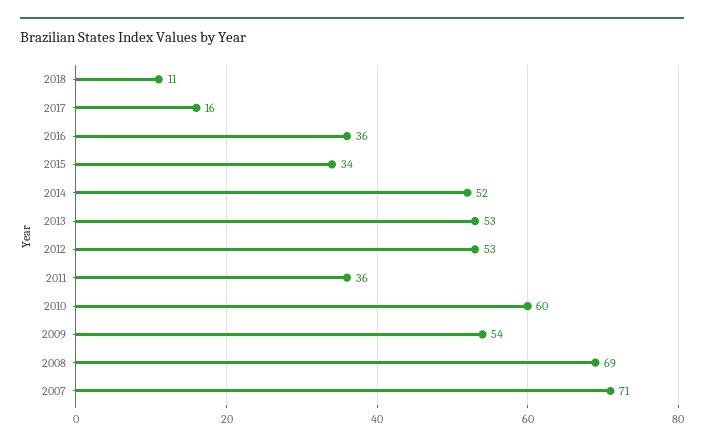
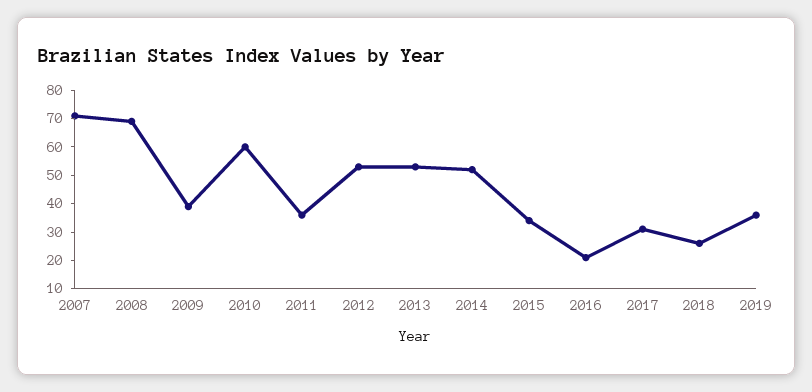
2018: 11 -> 25
2017: 16 -> 30
2016: 36 -> 20
2009: 54 -> 40
2019: none -> 35

